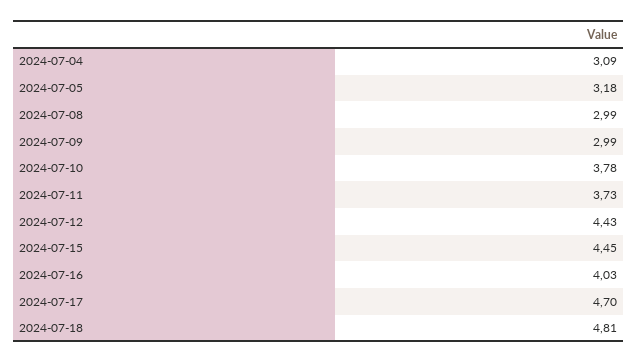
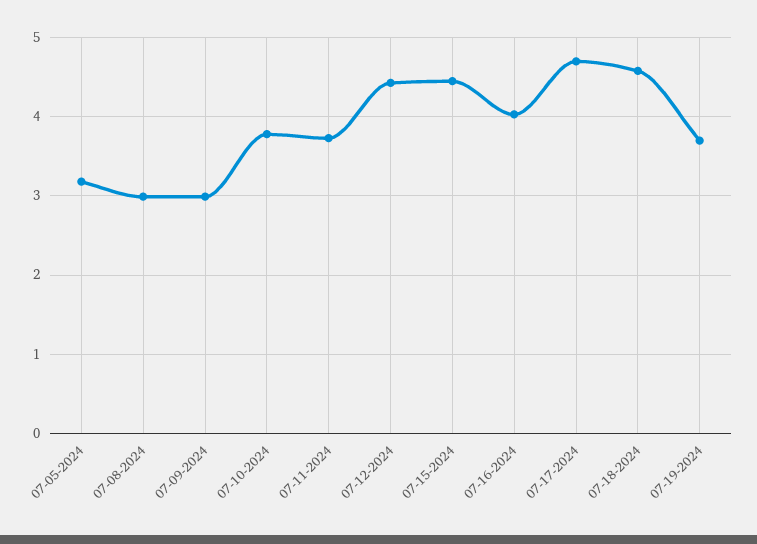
2024-07-04: 3.09 -> none
2024-07-18: 4.81 -> 4.6
07-19-2024: none -> 3.7

